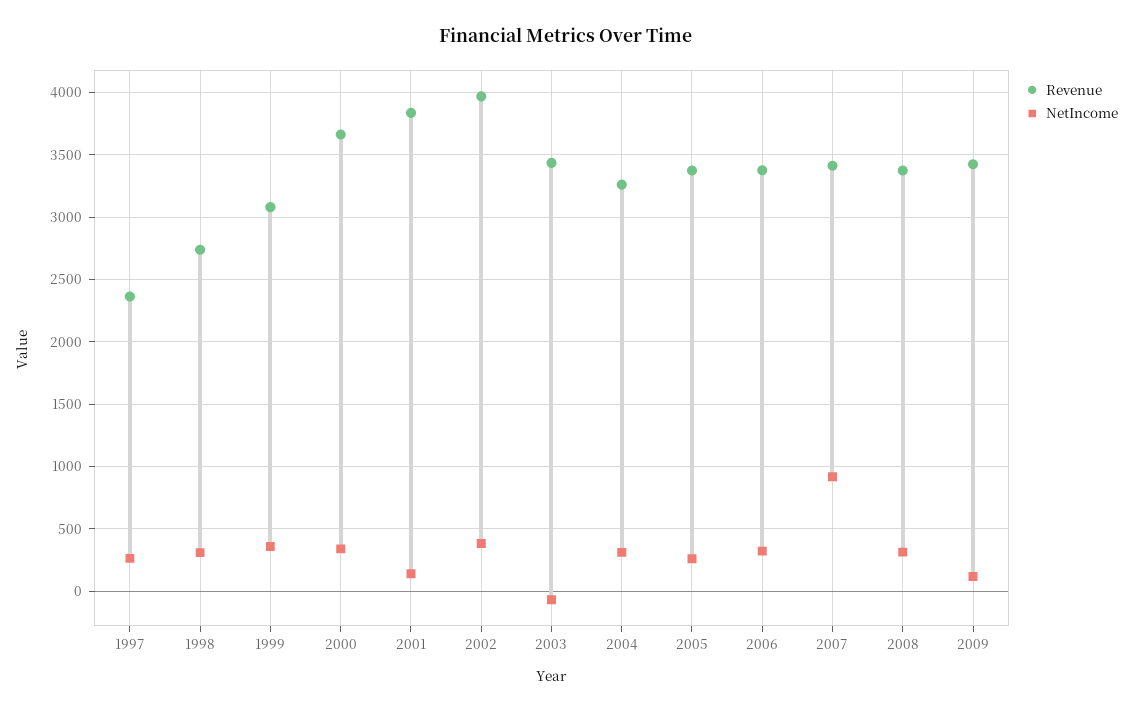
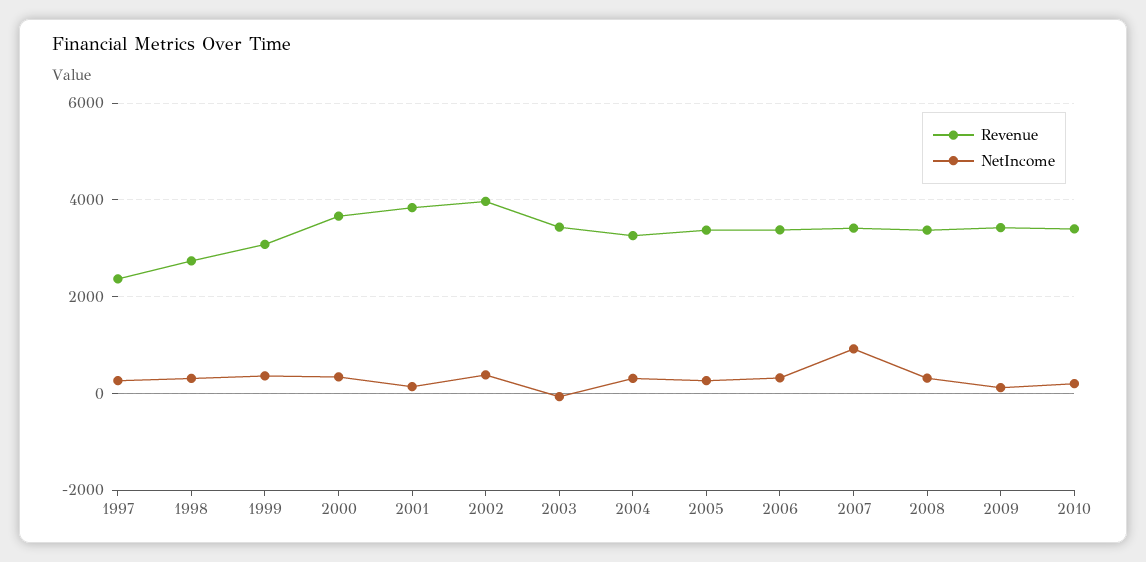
Revenue, 2010: none -> 3400
NetIncome, 2010: none -> 200

